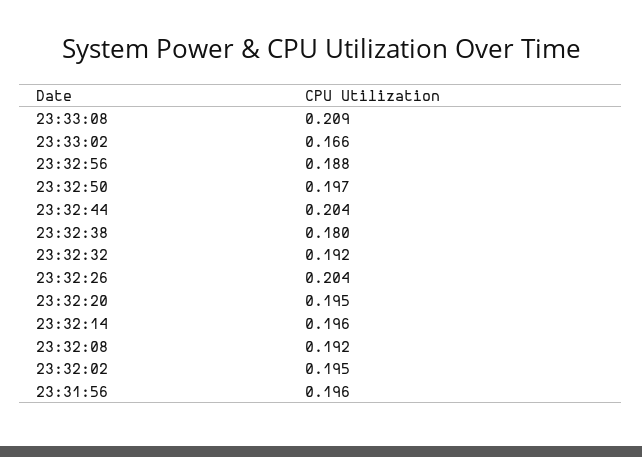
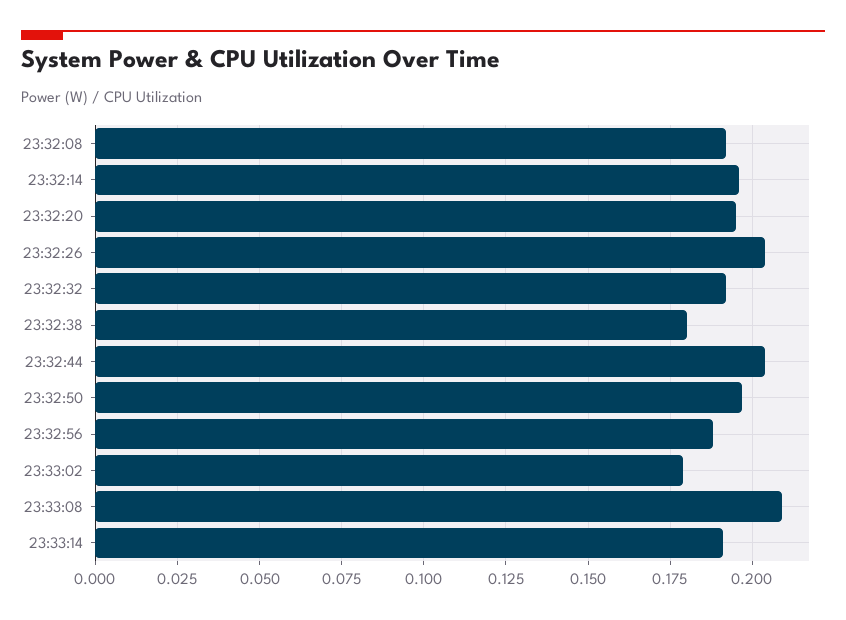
23:33:02: 0.166 -> 0.18
23:32:02: 0.195 -> none
23:31:56: 0.196 -> none
23:33:14: none -> 0.19

